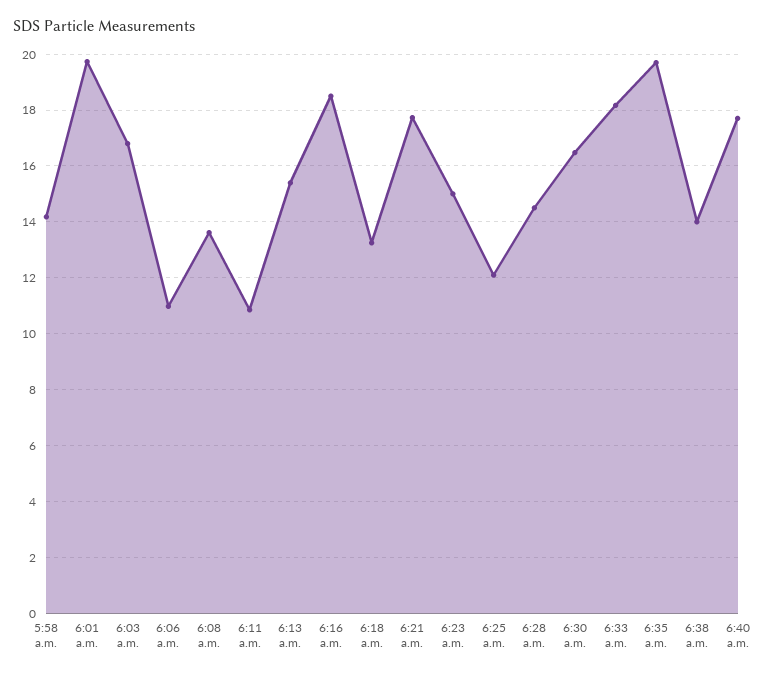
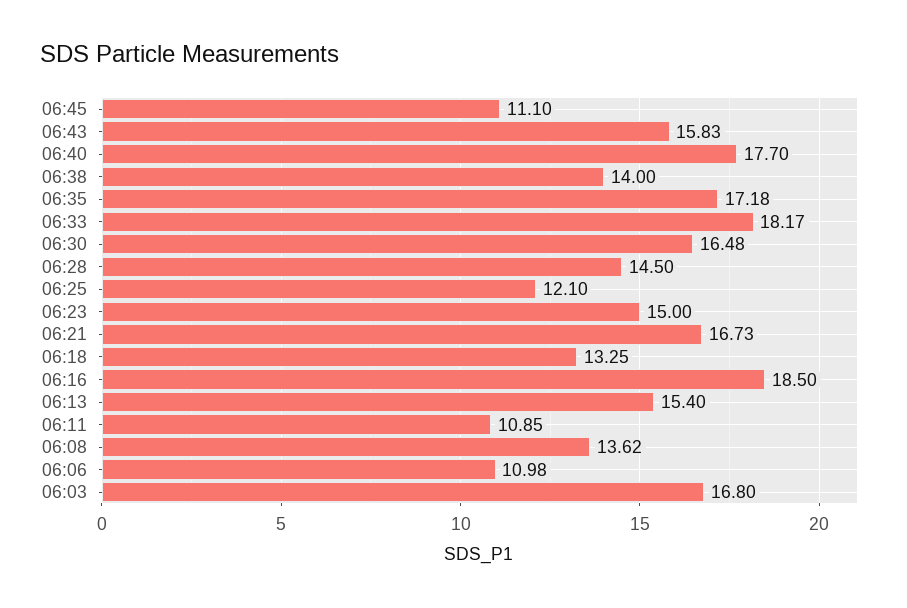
5:58 a.m.: 14.25 -> none
6:01 a.m.: 19.75 -> none
6:21 a.m.: 17.75 -> 16.73
6:35 a.m.: 19.75 -> 17.18
06:45: none -> 11.1
06:43: none -> 15.83

